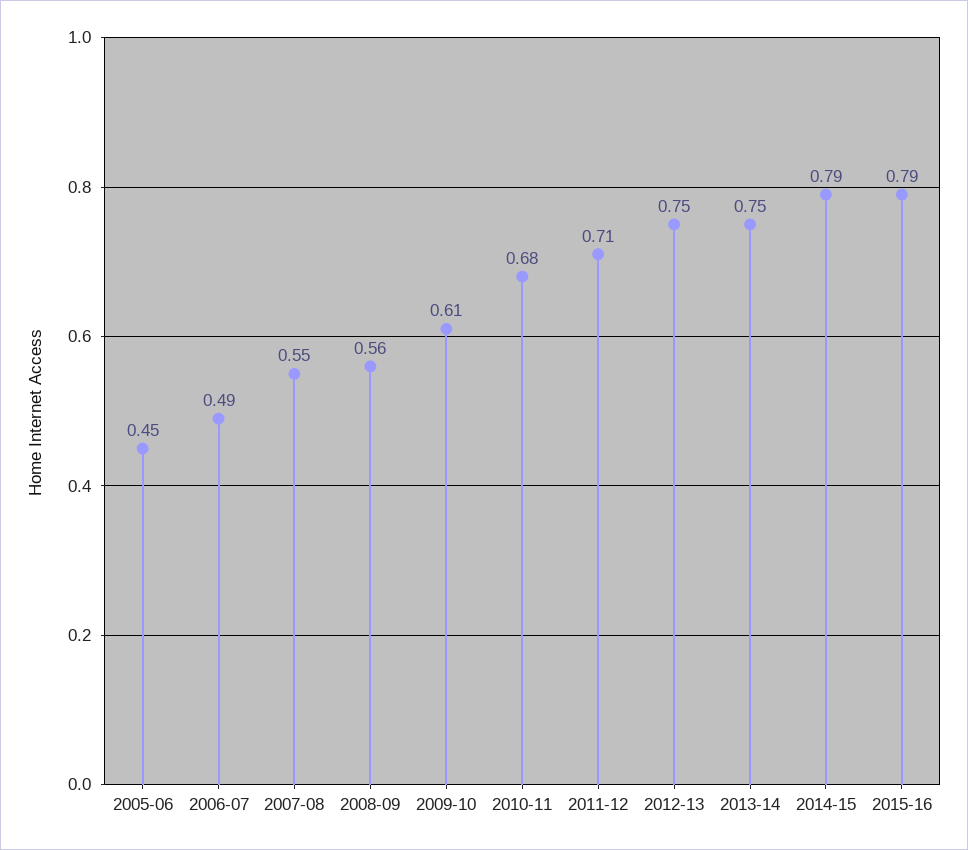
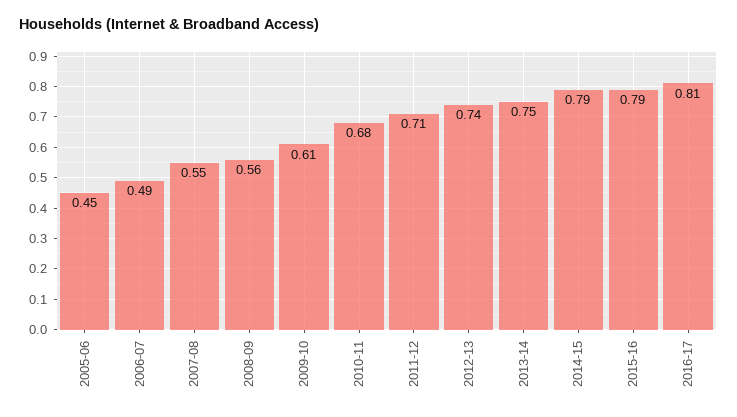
2012-13: 0.75 -> 0.74
2016-17: none -> 0.81

